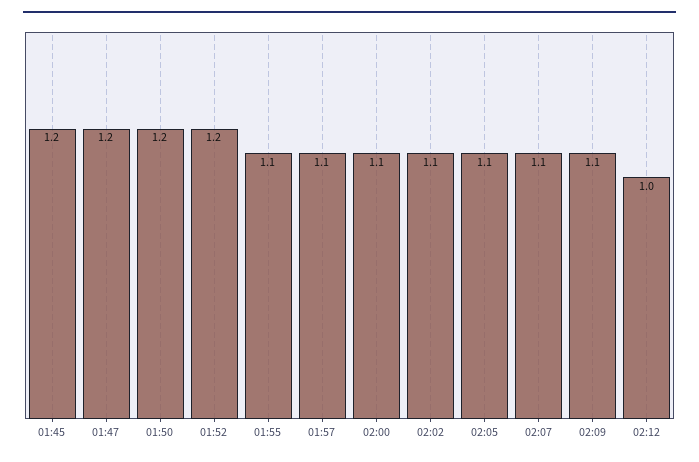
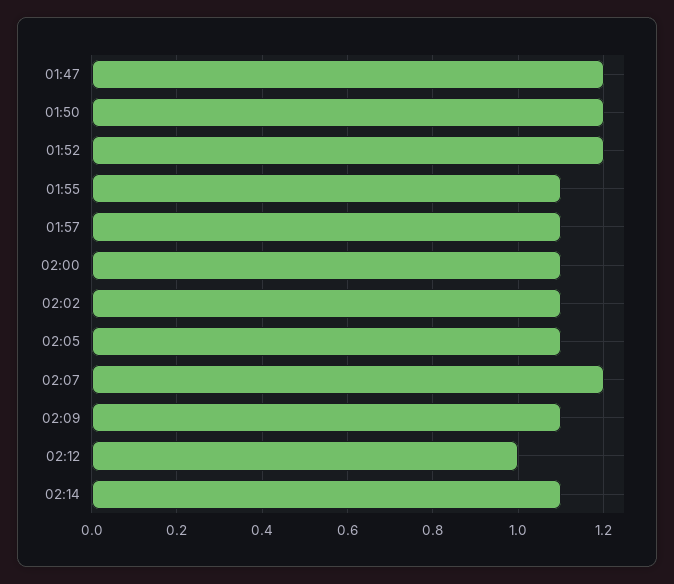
01:45: 1.2 -> none
02:07: 1.1 -> 1.2
02:14: none -> 1.1

